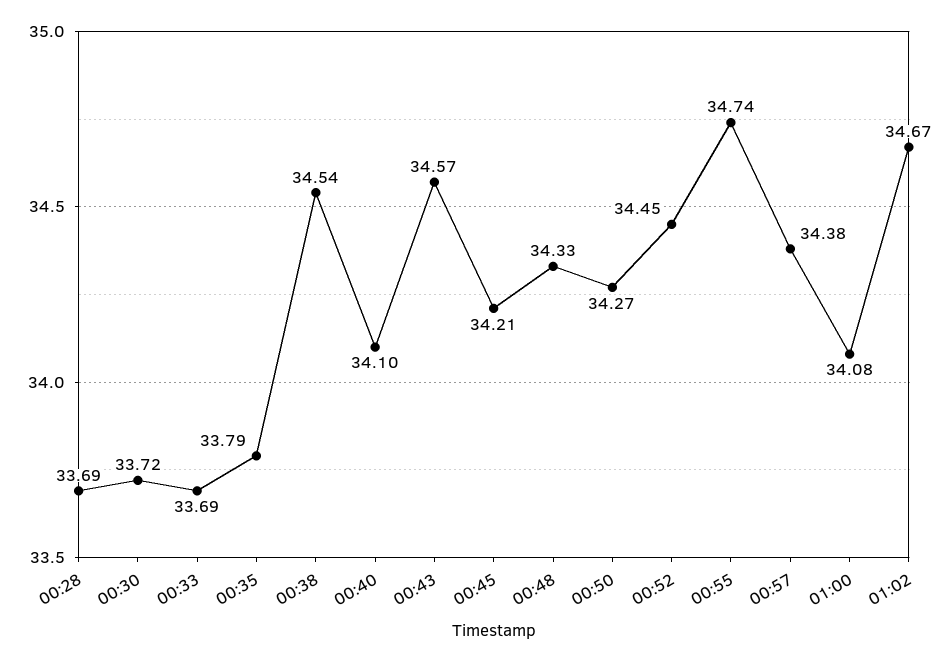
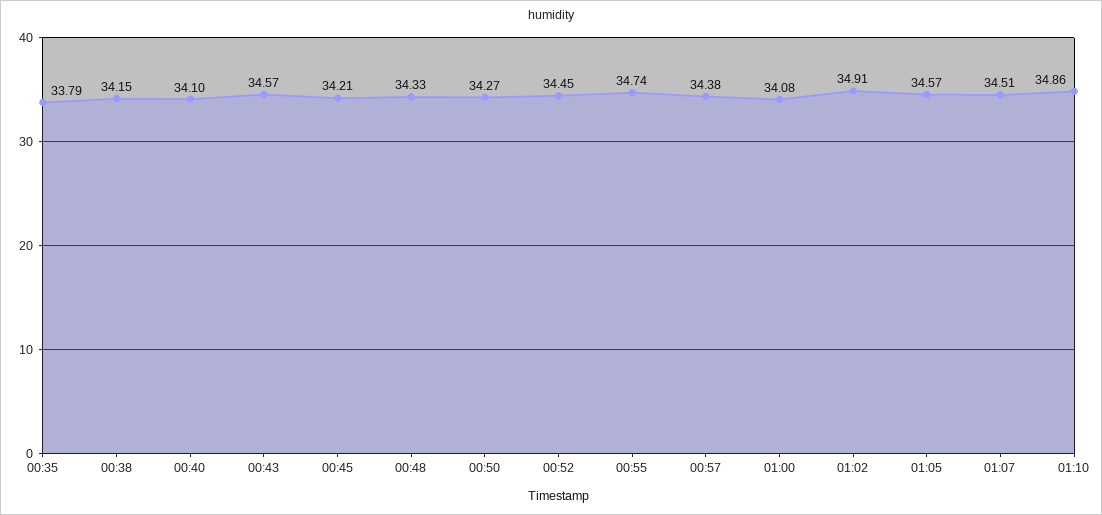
00:28: 33.69 -> none
00:30: 33.72 -> none
00:33: 33.69 -> none
00:38: 34.54 -> 34.15
01:02: 34.67 -> 34.91
01:05: none -> 34.57
01:07: none -> 34.51
01:10: none -> 34.86

